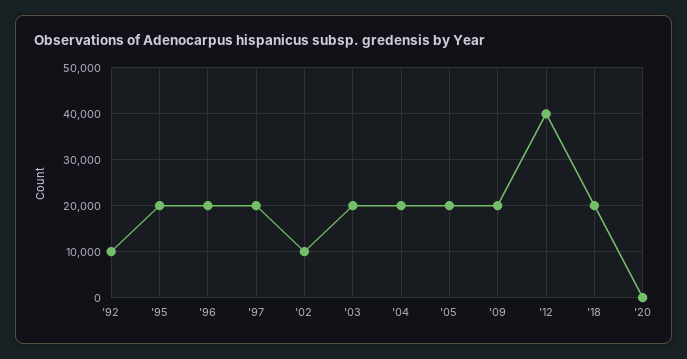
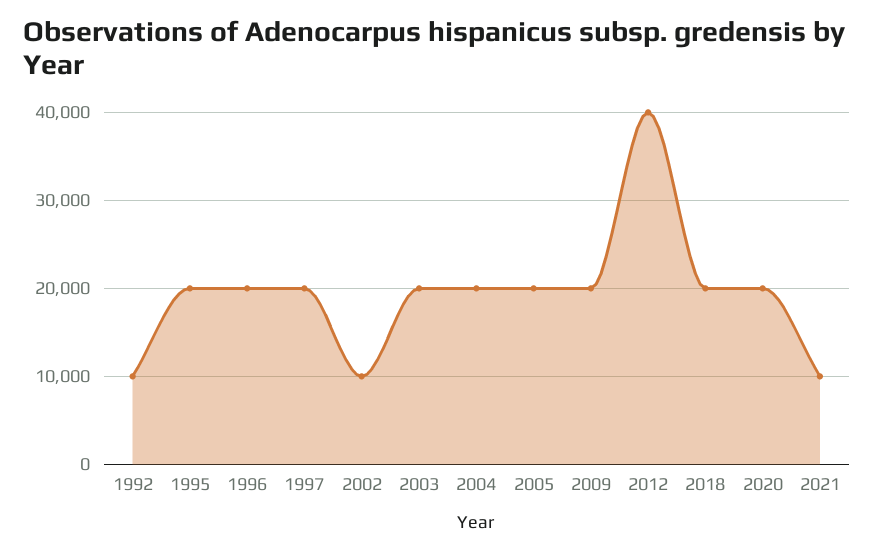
'20: 0 -> 20000
2021: none -> 10000

